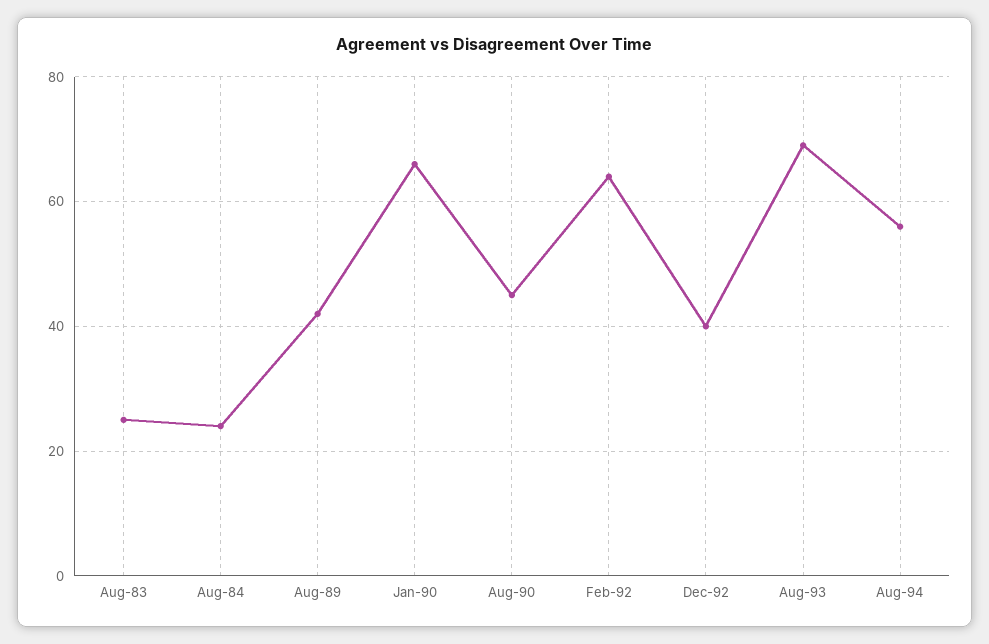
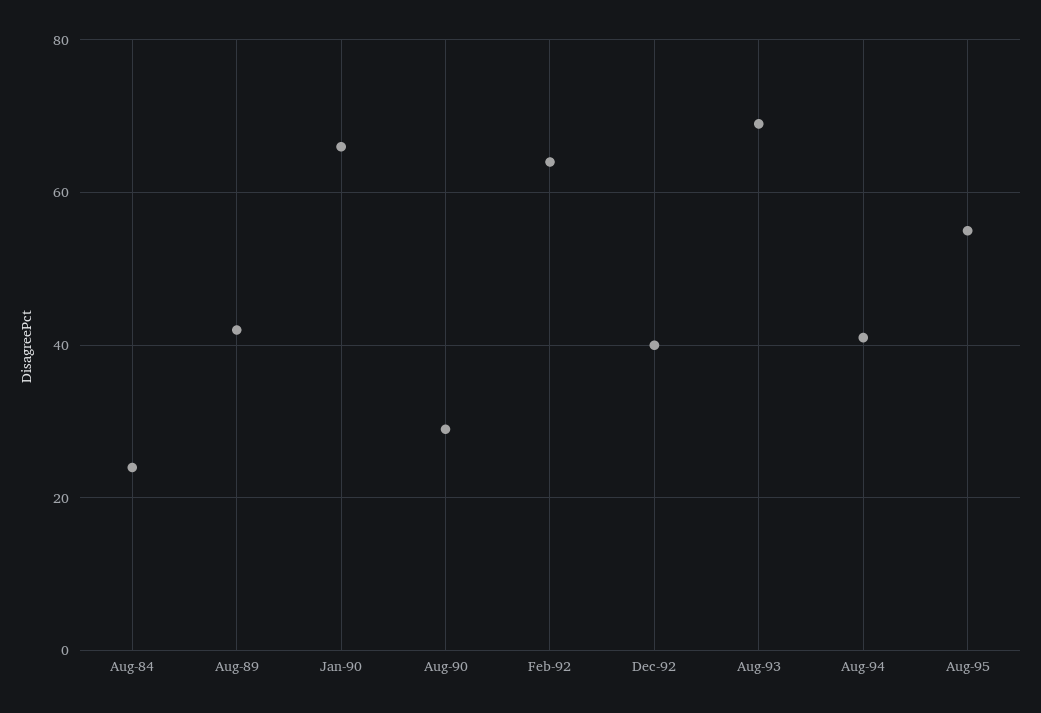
Aug-83: 25 -> none
Aug-90: 45 -> 30
Aug-94: 55 -> 40
Aug-95: none -> 55

